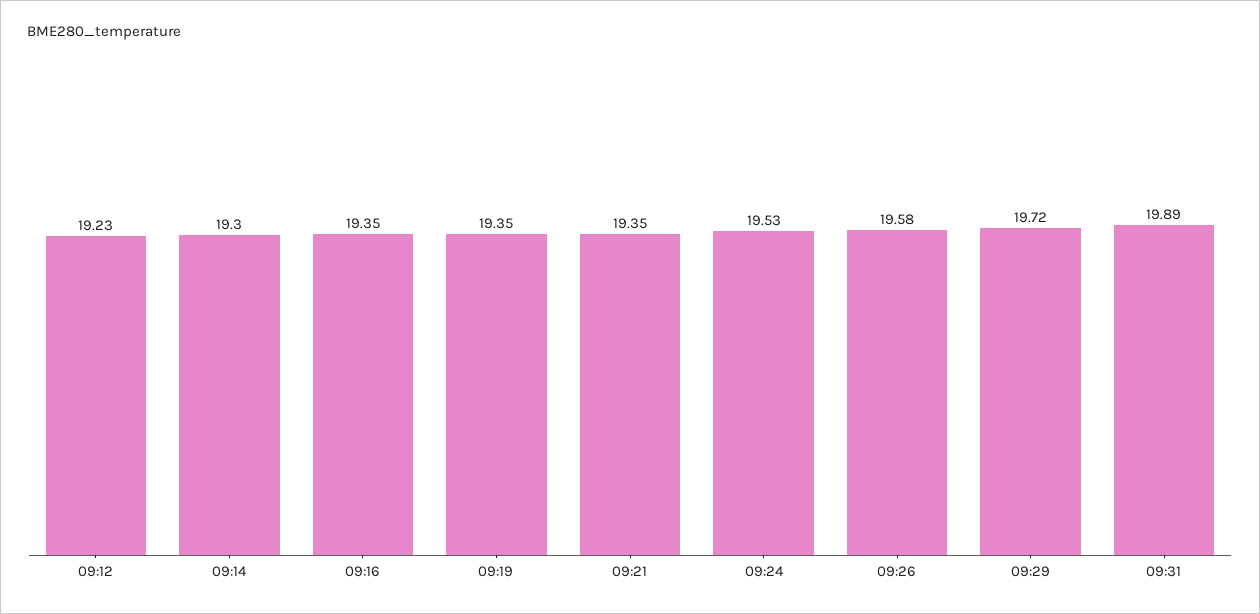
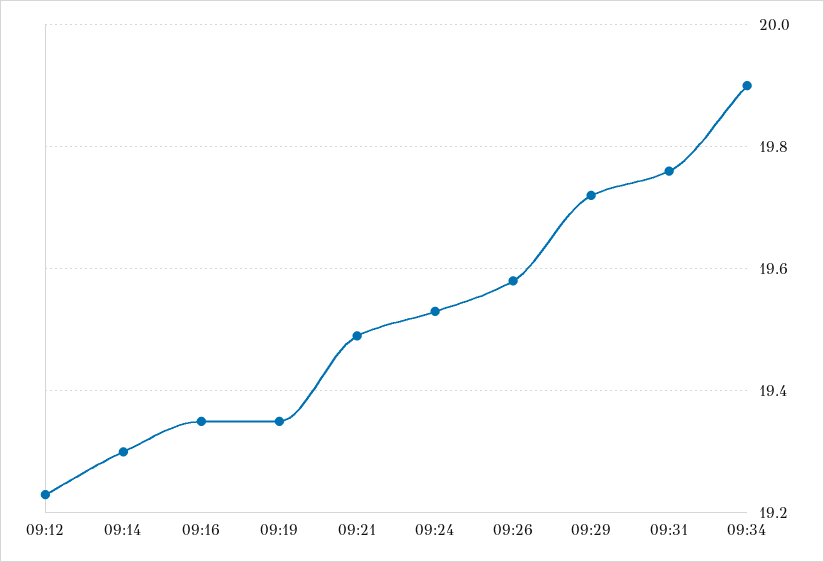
09:21: 19.35 -> 19.5
09:31: 19.89 -> 19.75
09:34: none -> 19.9

